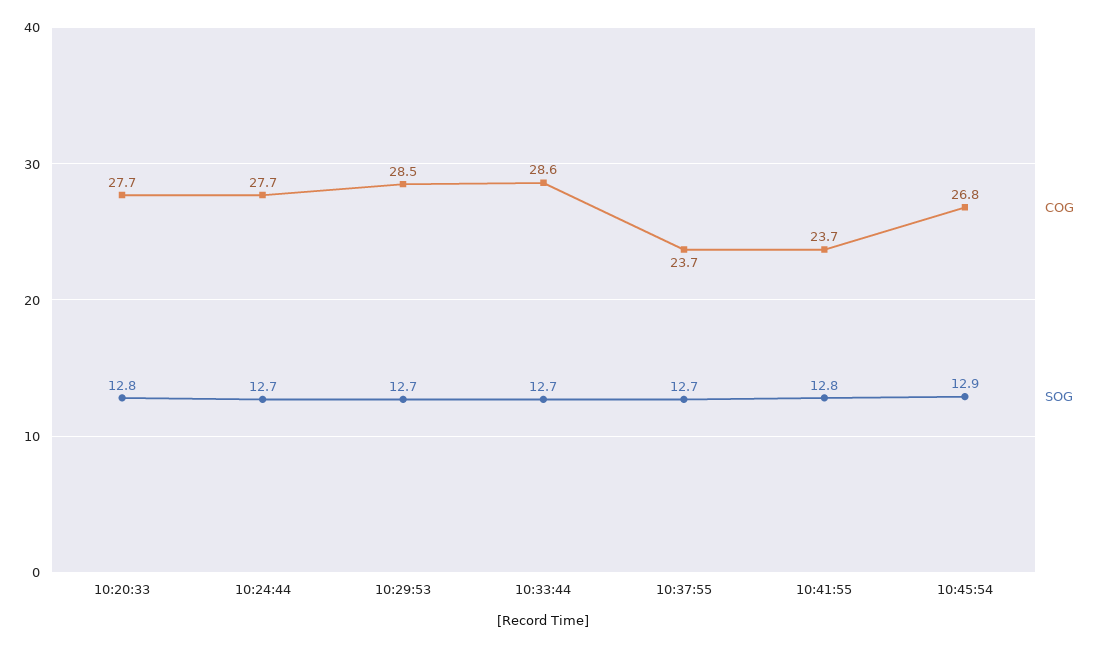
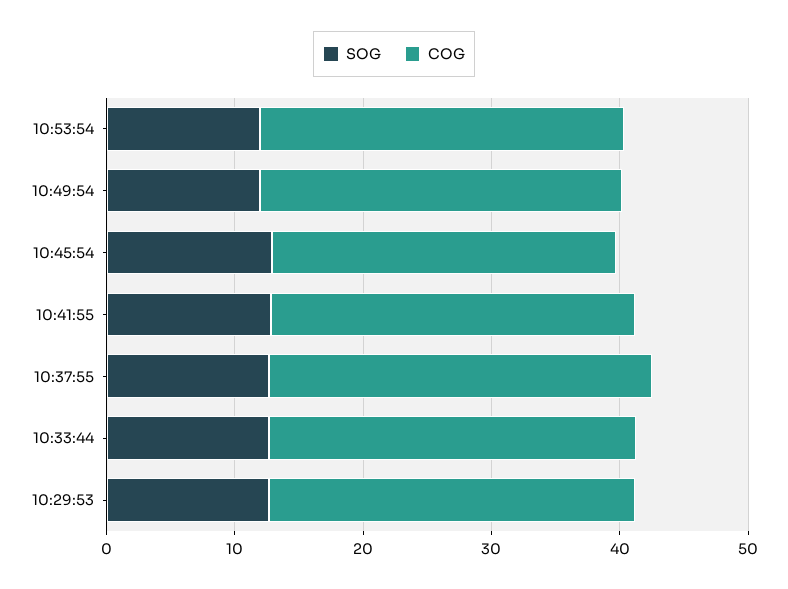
COG, 10:20:33: 27.7 -> none
SOG, 10:20:33: 12.8 -> none
COG, 10:24:44: 27.7 -> none
SOG, 10:24:44: 12.7 -> none
COG, 10:37:55: 23.7 -> 30
COG, 10:41:55: 23.7 -> 28
SOG, 10:53:54: none -> 12
COG, 10:53:54: none -> 28
SOG, 10:49:54: none -> 12
COG, 10:49:54: none -> 28

